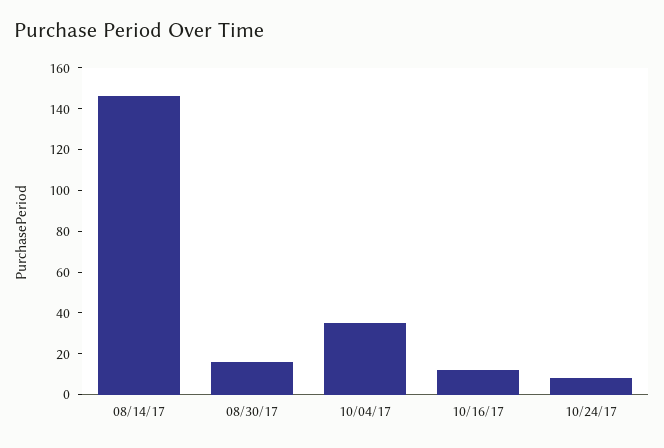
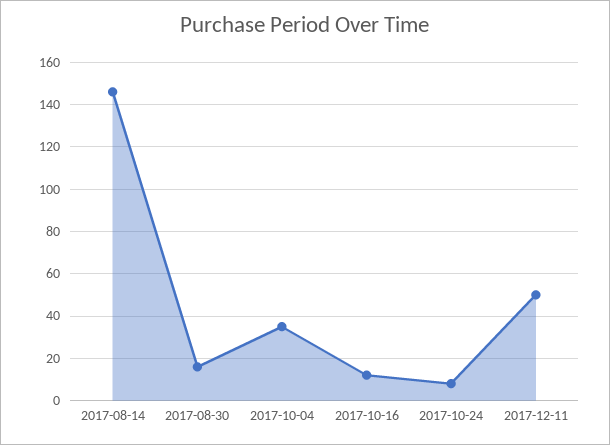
2017-12-11: none -> 50

